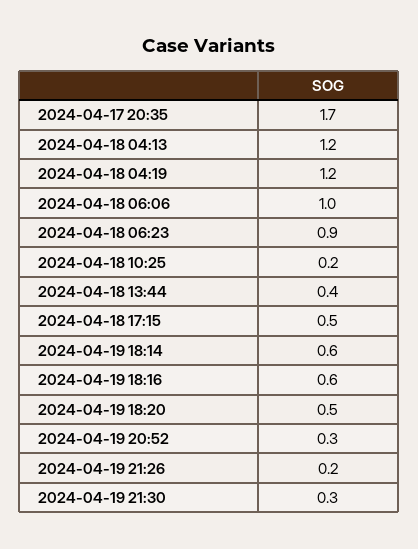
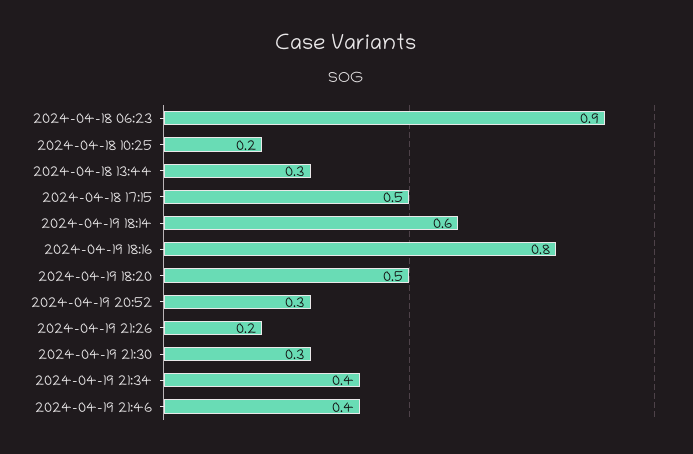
2024-04-17 20:35: 1.7 -> none
2024-04-18 04:13: 1.2 -> none
2024-04-18 04:19: 1.2 -> none
2024-04-18 06:06: 1 -> none
2024-04-18 13:44: 0.4 -> 0.3
2024-04-19 18:16: 0.6 -> 0.8
2024-04-19 21:34: none -> 0.4
2024-04-19 21:46: none -> 0.4

